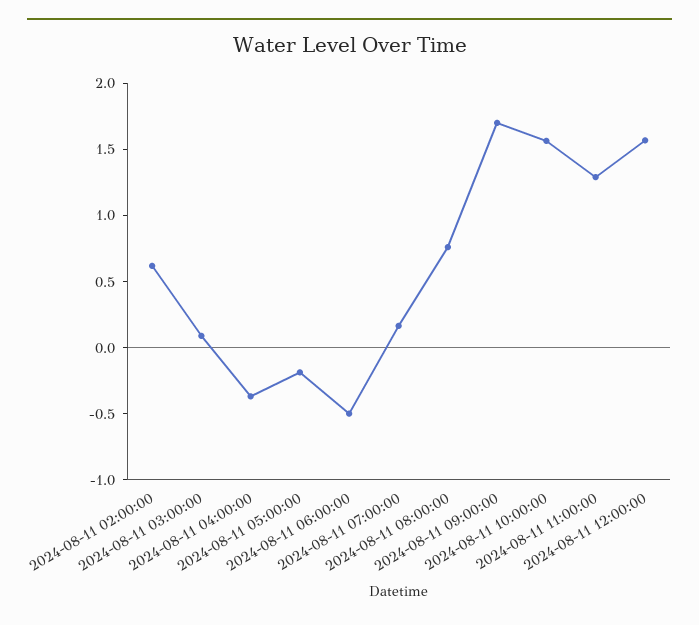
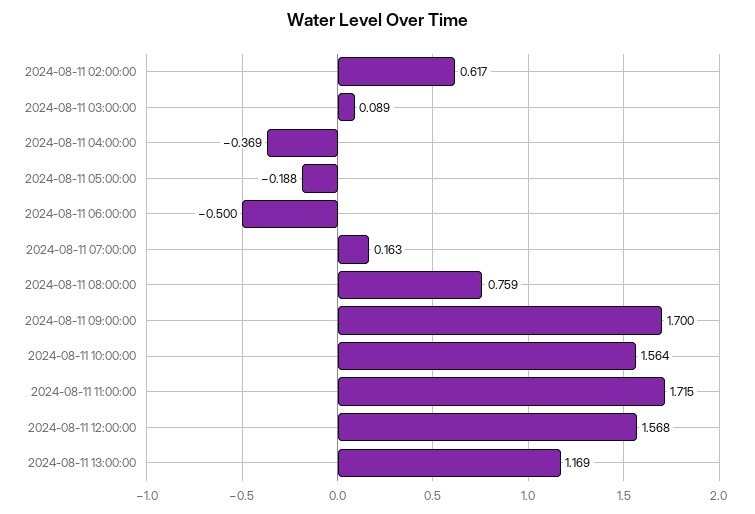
2024-08-11 11:00:00: 1.3 -> 1.715
2024-08-11 13:00:00: none -> 1.169

